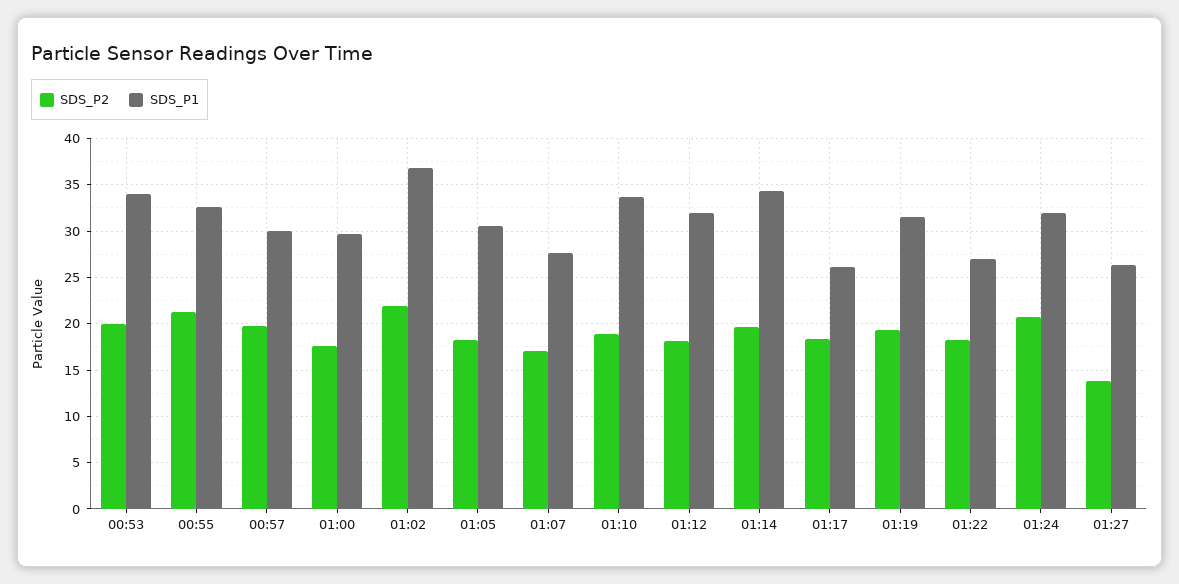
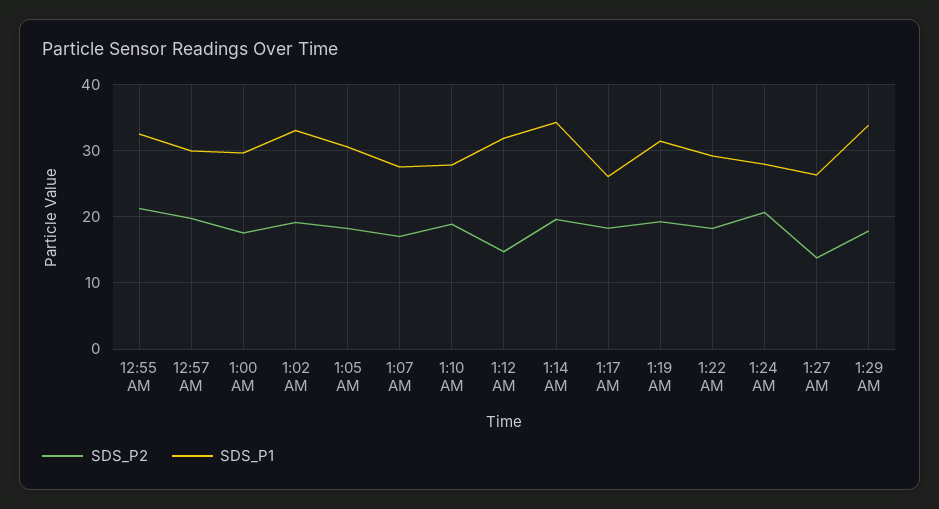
SDS_P2, 00:53: 20 -> none
SDS_P1, 00:53: 34 -> none
SDS_P2, 01:02: 22 -> 19
SDS_P1, 01:02: 37 -> 33
SDS_P1, 01:10: 34 -> 28
SDS_P2, 01:12: 18 -> 15
SDS_P1, 01:22: 27 -> 29
SDS_P1, 01:24: 32 -> 28
SDS_P2, 1:29 AM: none -> 18
SDS_P1, 1:29 AM: none -> 34

